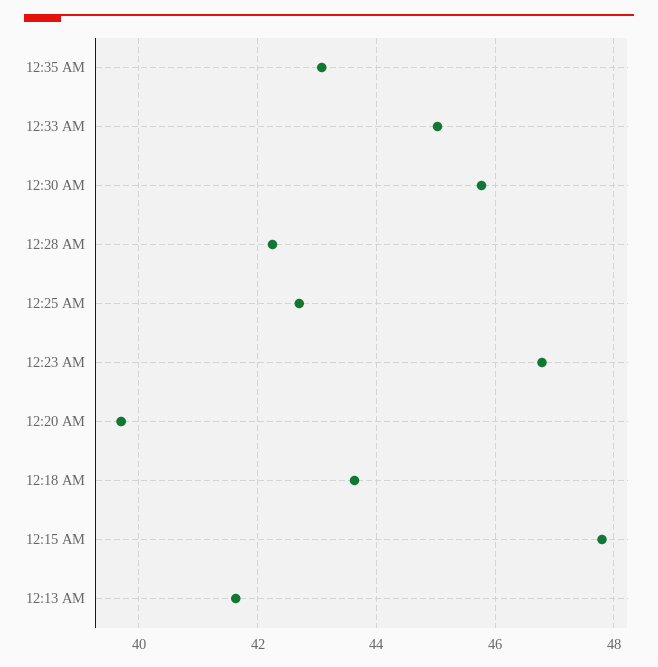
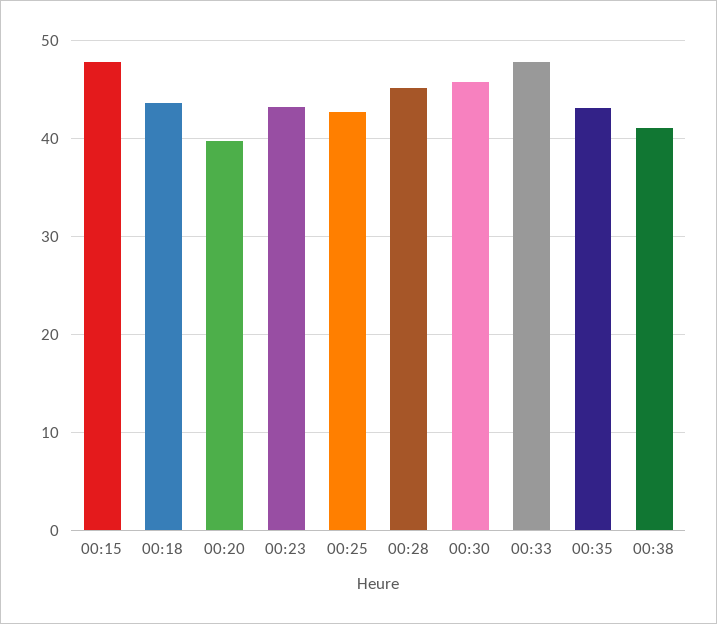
12:33 AM: 45 -> 48
12:28 AM: 42.2 -> 45
12:23 AM: 46.8 -> 43
12:13 AM: 41.6 -> none
00:38: none -> 41

